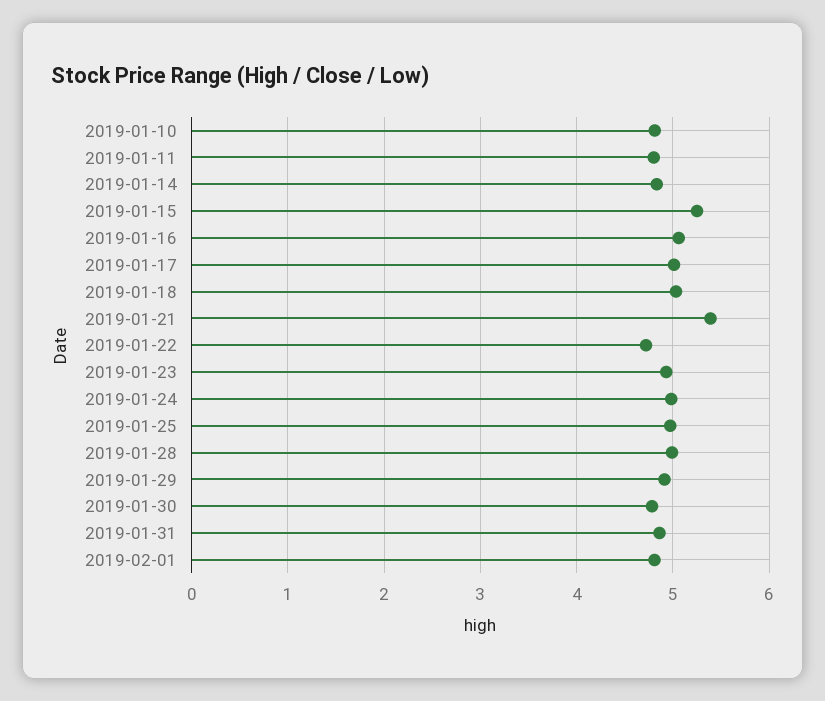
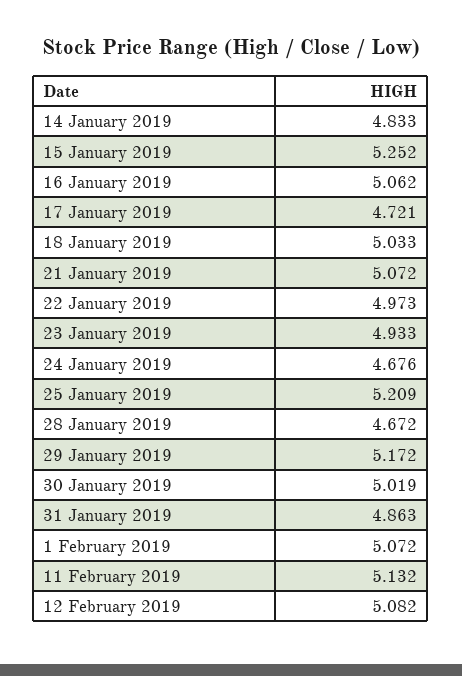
2019-01-10: 4.8 -> none
2019-01-11: 4.8 -> none
2019-01-17: 5 -> 4.721
2019-01-21: 5.4 -> 5.072
2019-01-22: 4.7 -> 4.973
2019-01-24: 5 -> 4.676
2019-01-25: 5 -> 5.209
2019-01-28: 5 -> 4.672
2019-01-29: 4.9 -> 5.172
2019-01-30: 4.8 -> 5.019
2019-02-01: 4.8 -> 5.072
11 February 2019: none -> 5.132
12 February 2019: none -> 5.082

